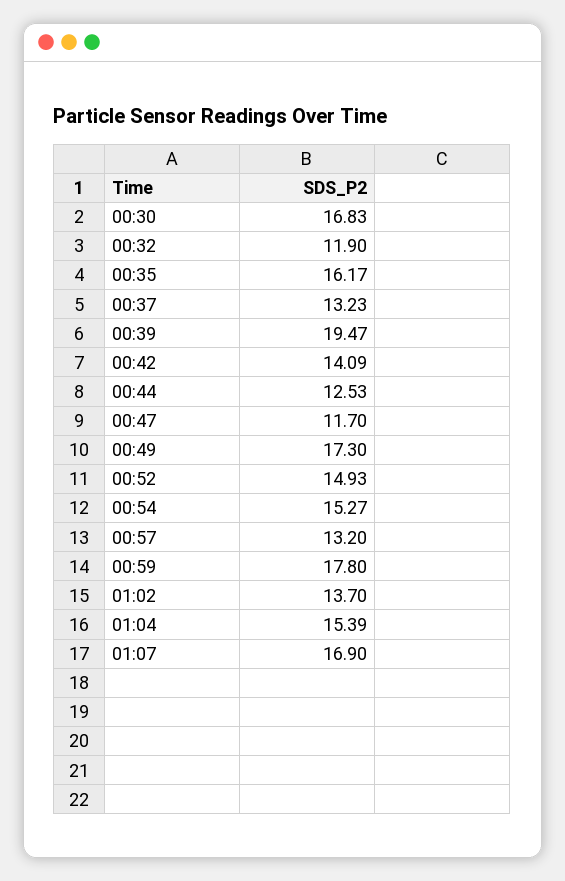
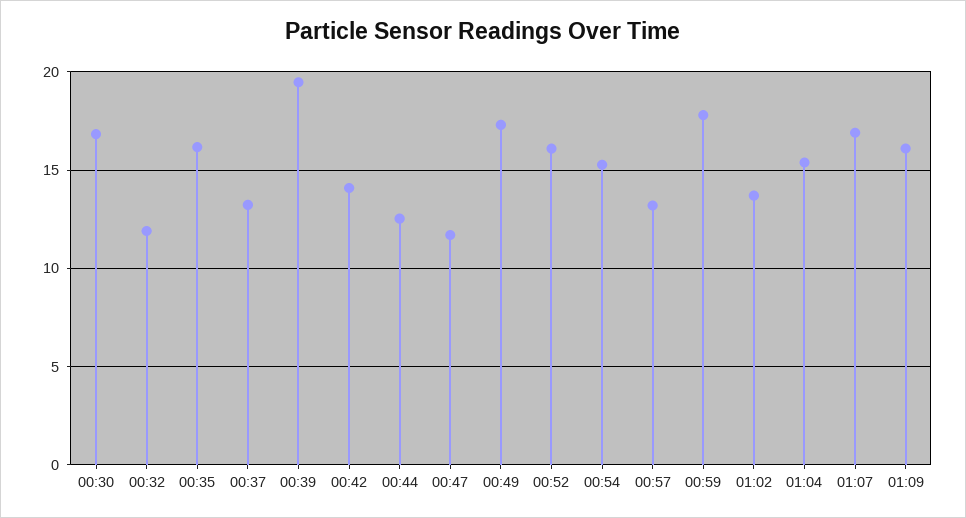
00:52: 14.93 -> 16
01:09: none -> 16

